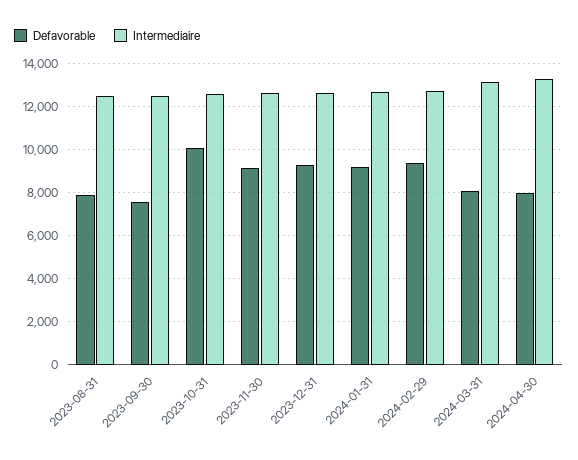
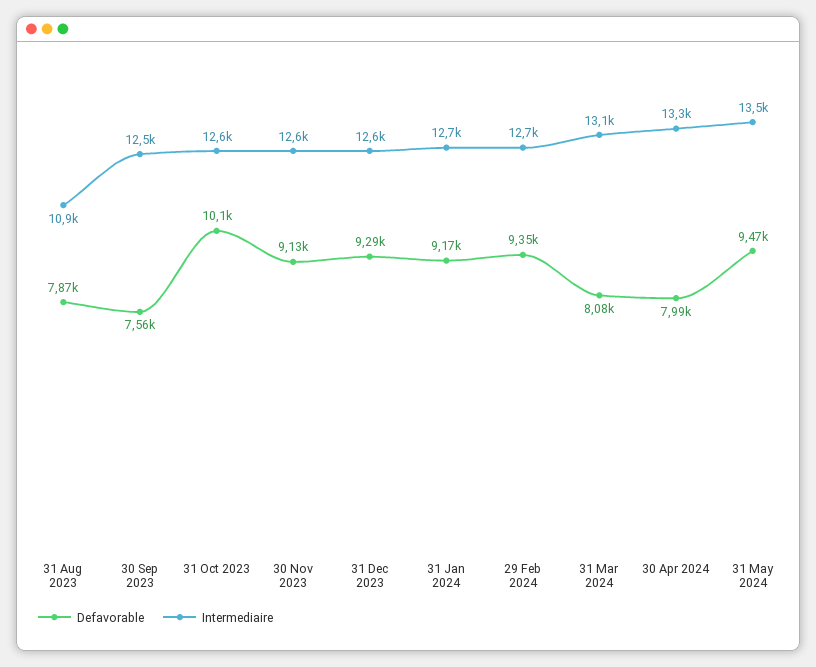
Intermediaire, 2023-08-31: 12500 -> 10900
Defavorable, 31 May 2024: none -> 9470
Intermediaire, 31 May 2024: none -> 13500

